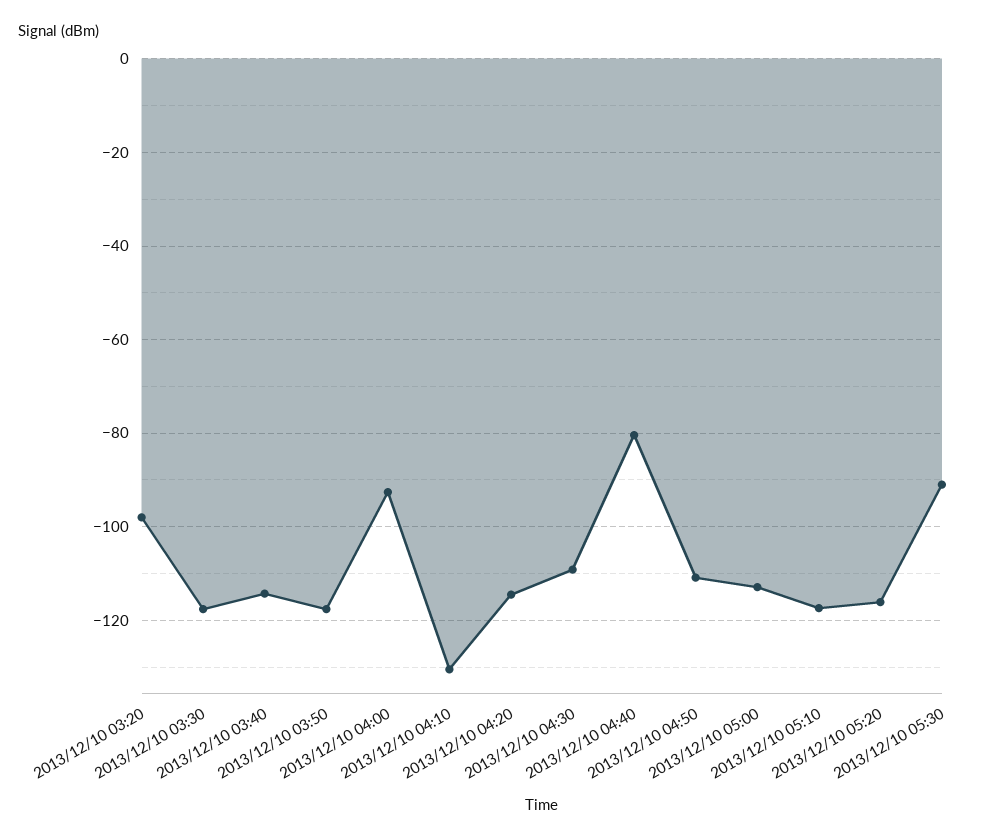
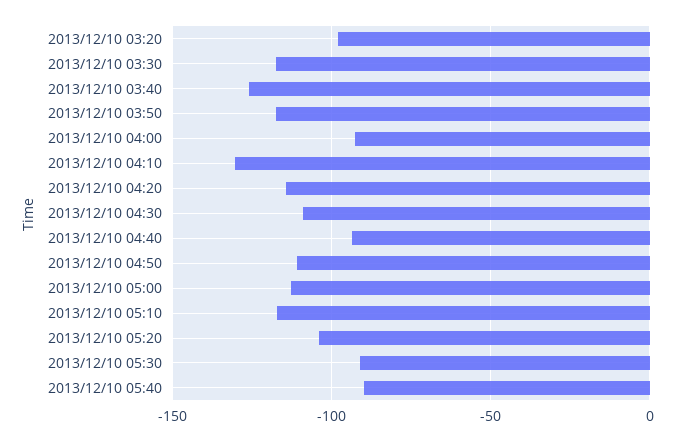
2013/12/10 03:40: -114 -> -125
2013/12/10 04:40: -80 -> -95
2013/12/10 05:20: -116 -> -105
2013/12/10 05:40: none -> -90

